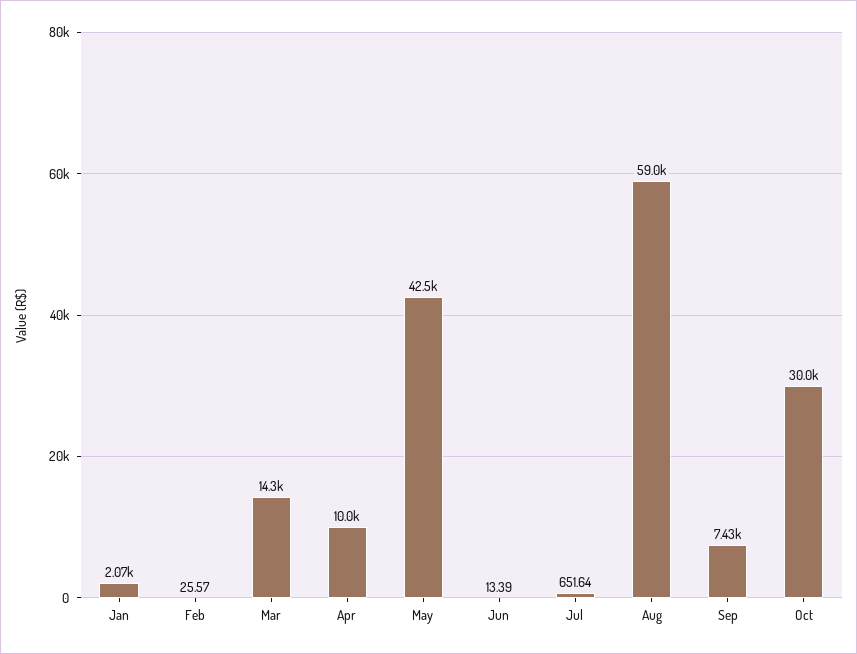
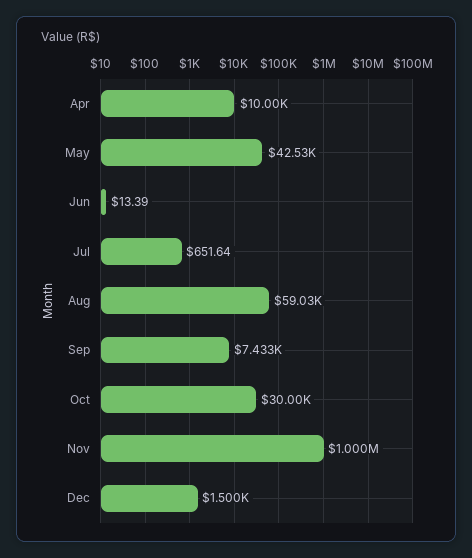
Jan: 2070 -> none
Feb: 25.57 -> none
Mar: 14300 -> none
Nov: none -> 1000000
Dec: none -> 1500

